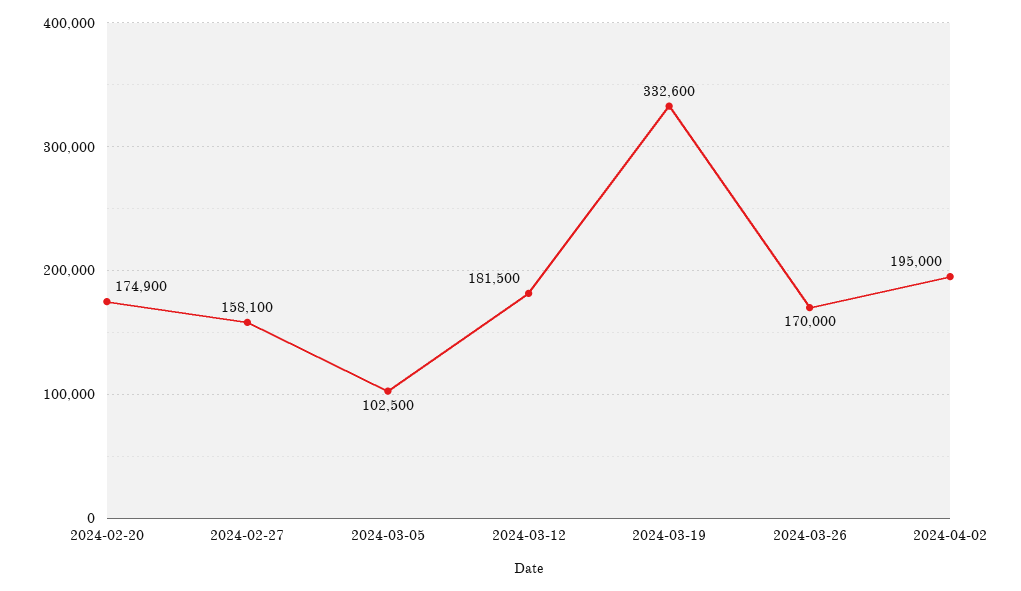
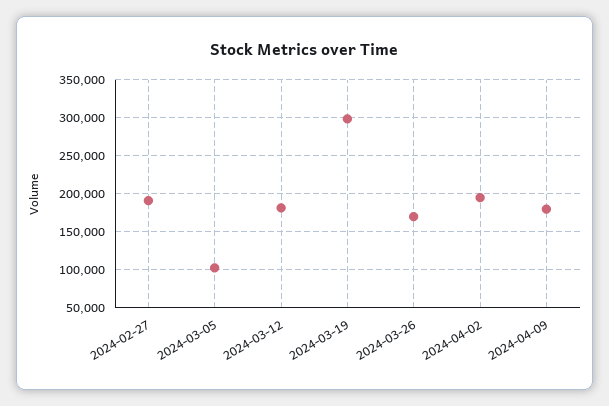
2024-02-20: 174900 -> none
2024-02-27: 158100 -> 190000
2024-03-19: 332600 -> 300000
2024-04-09: none -> 180000

